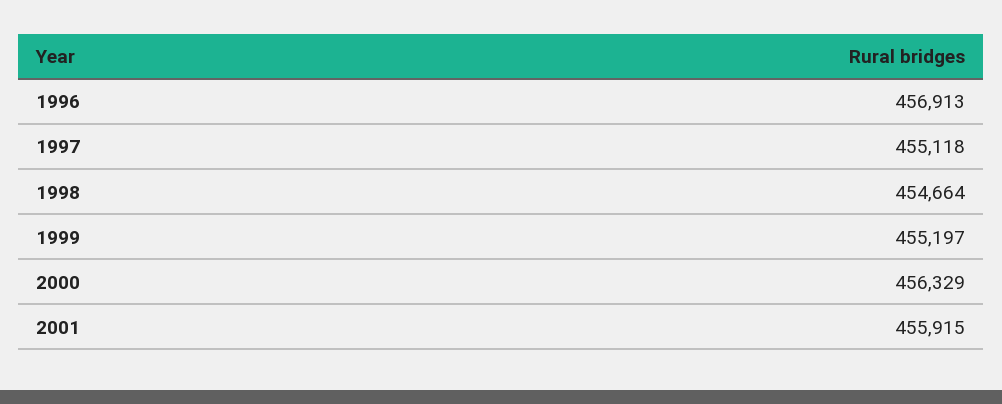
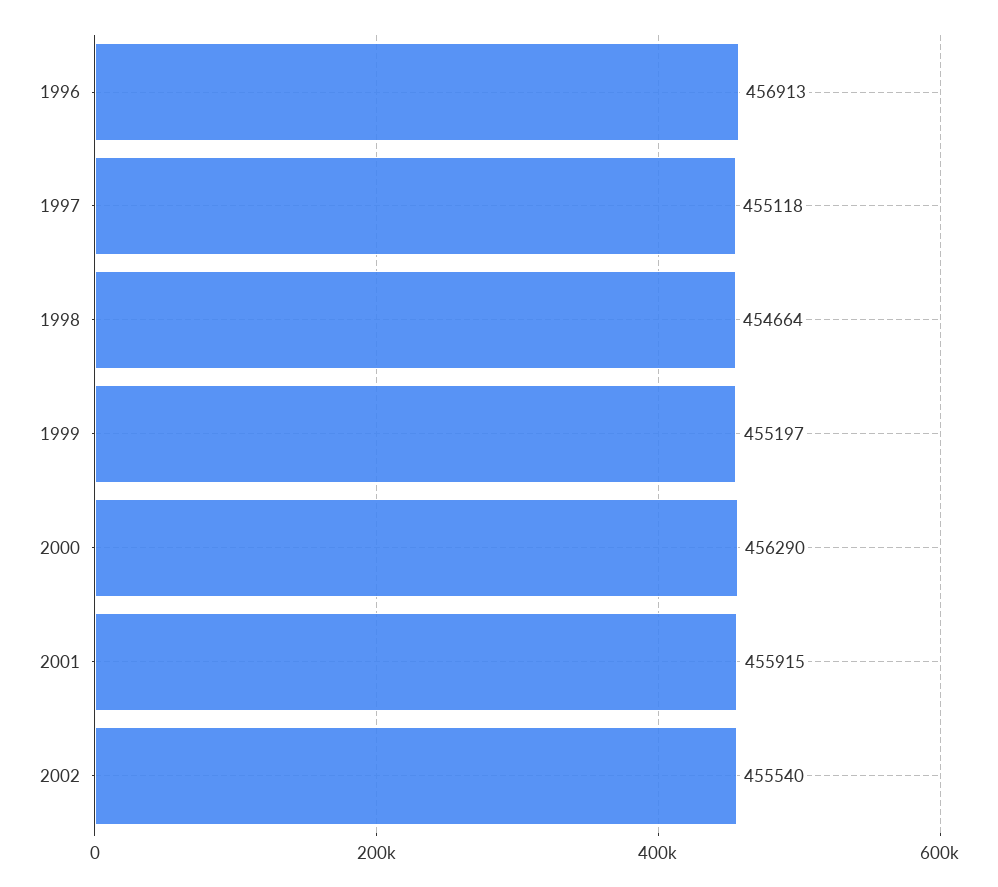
2000: 456329 -> 456290
2002: none -> 455540

